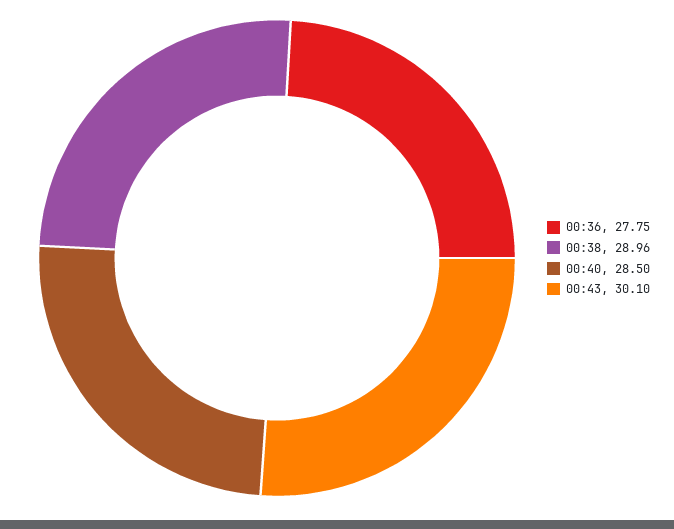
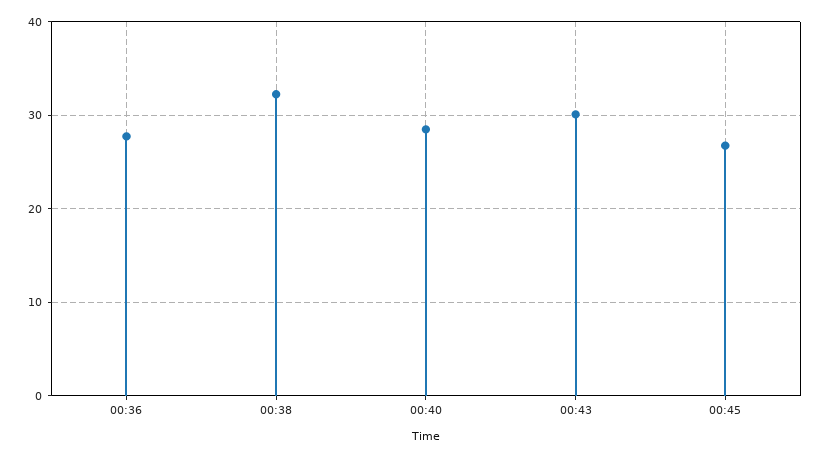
00:38: 28.96 -> 32
00:45: none -> 27

